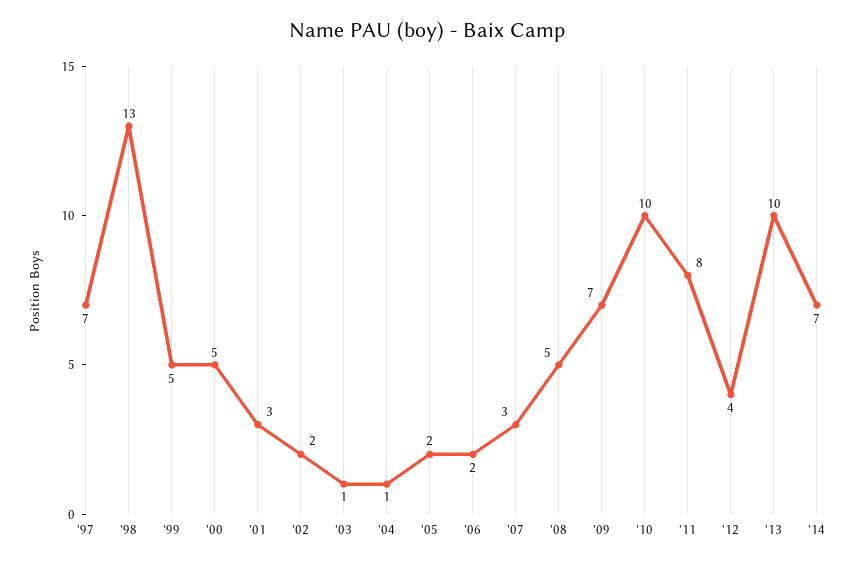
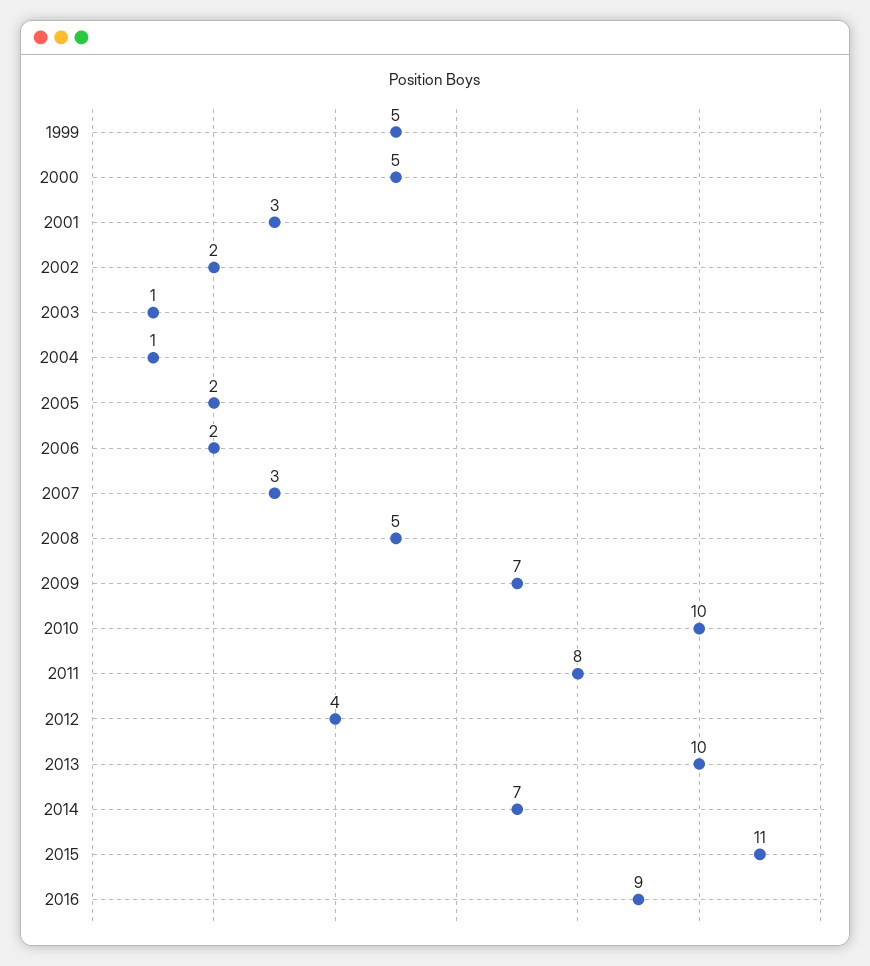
'97: 7 -> none
'98: 13 -> none
2015: none -> 11
2016: none -> 9

